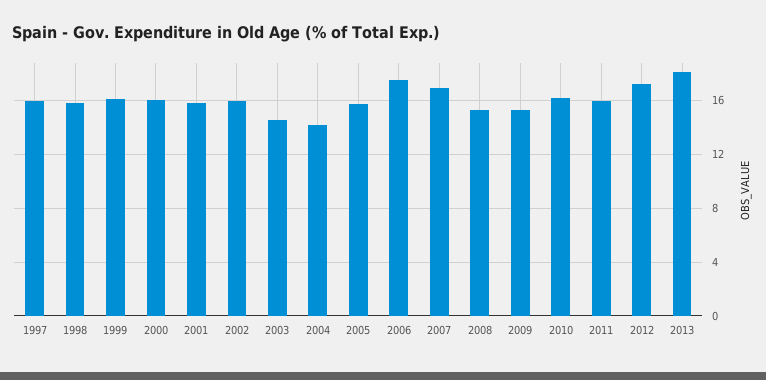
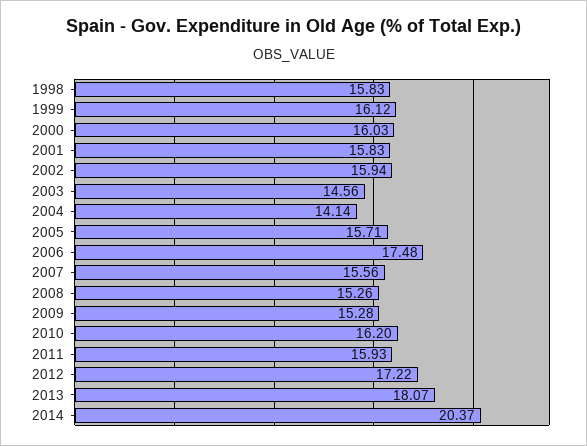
1997: 16 -> none
2007: 17 -> 15.56
2014: none -> 20.37

